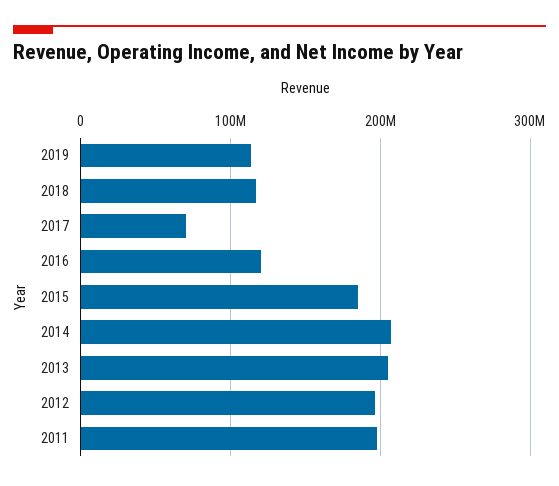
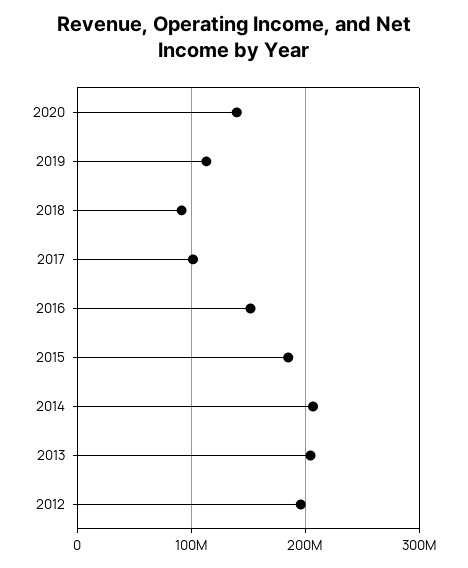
2018: 120000000 -> 90000000
2017: 70000000 -> 100000000
2016: 120000000 -> 150000000
2011: 200000000 -> none
2020: none -> 140000000

